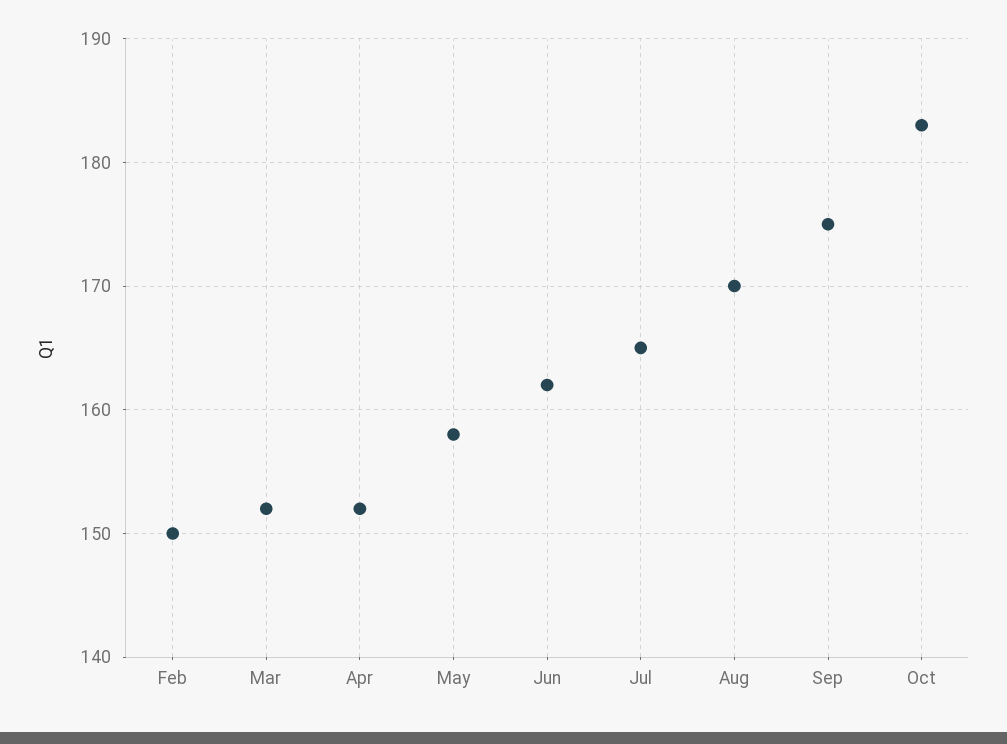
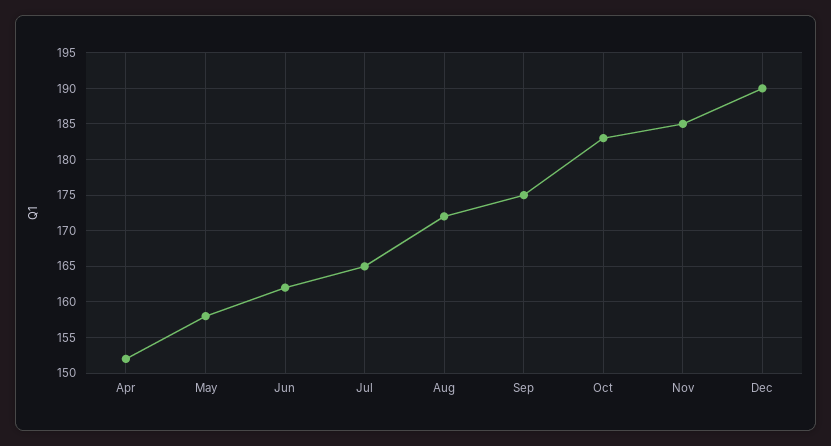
Feb: 150 -> none
Mar: 152 -> none
Aug: 170 -> 172
Nov: none -> 185
Dec: none -> 190

